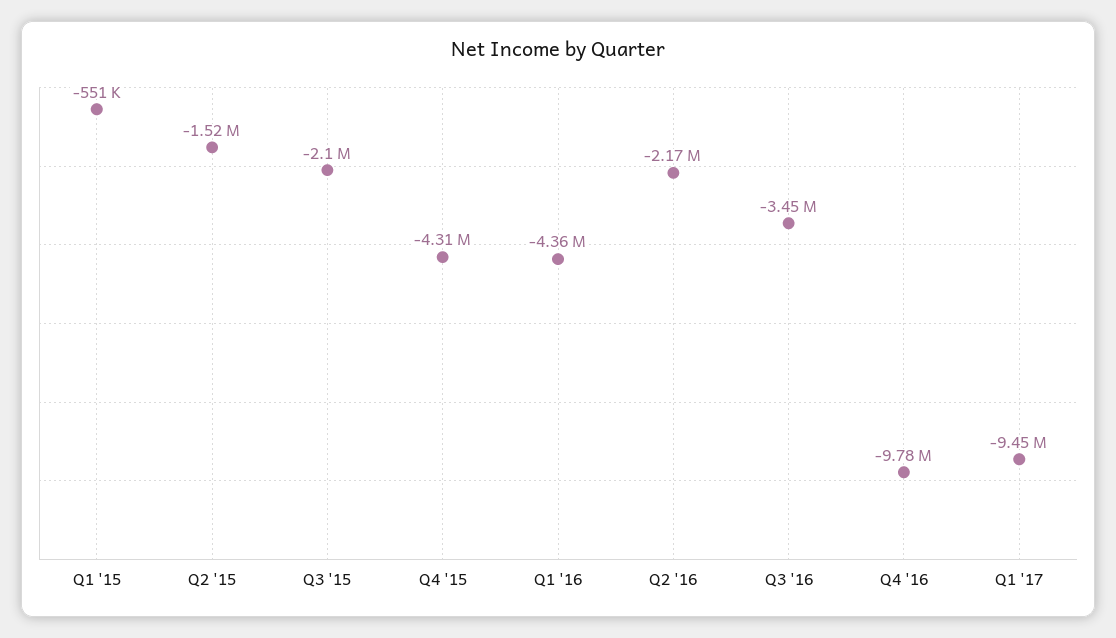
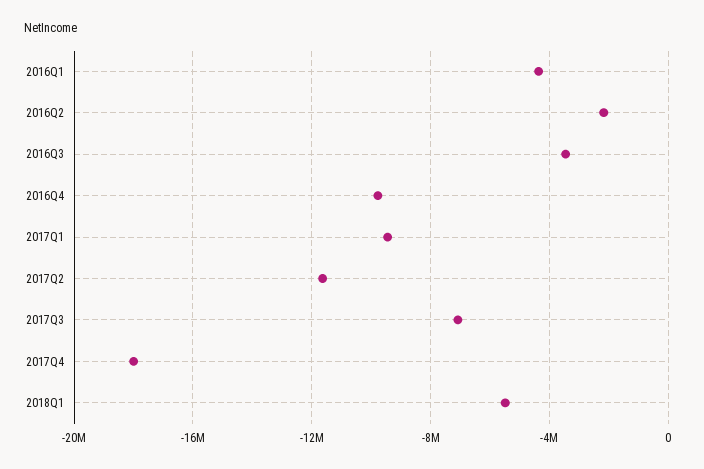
Q1 '15: -551000 -> none
Q2 '15: -1520000 -> none
Q3 '15: -2100000 -> none
Q4 '15: -4310000 -> none
2017Q2: none -> -11500000
2017Q3: none -> -7000000
2017Q4: none -> -18000000
2018Q1: none -> -5500000

